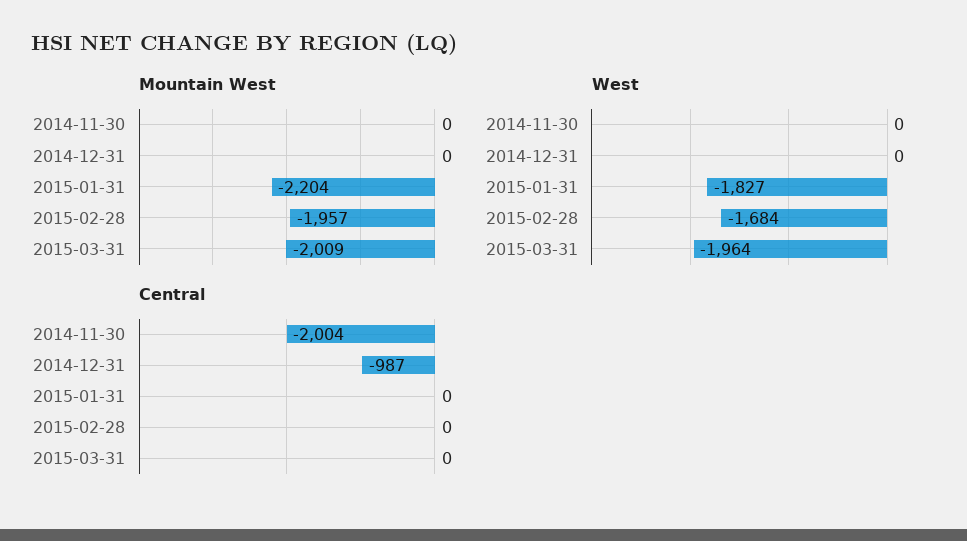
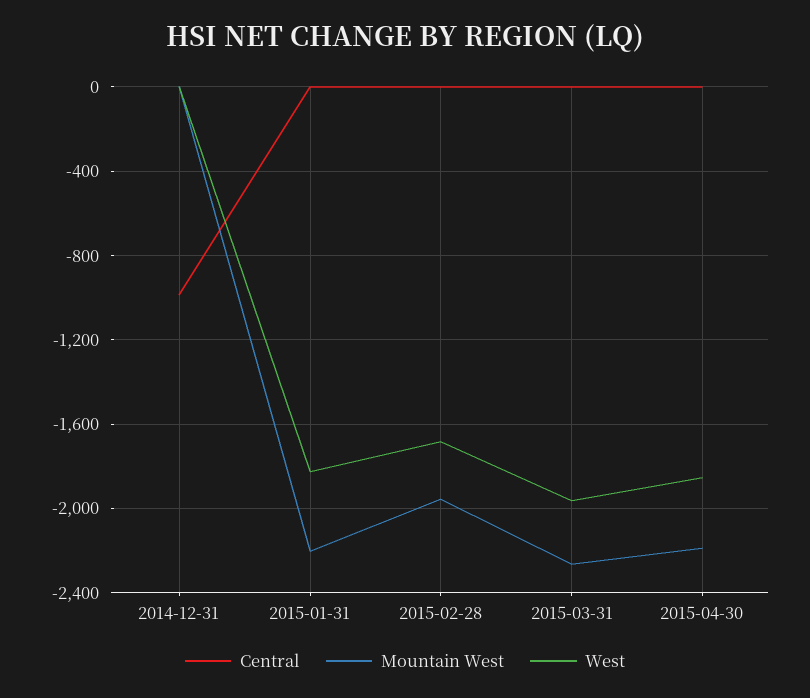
Mountain West, 2014-11-30: 0 -> none
Mountain West, 2015-03-31: -2009 -> -2250
West, 2014-11-30: 0 -> none
Central, 2014-11-30: -2004 -> none
Central, 2015-04-30: none -> 0
Mountain West, 2015-04-30: none -> -2200
West, 2015-04-30: none -> -1850

